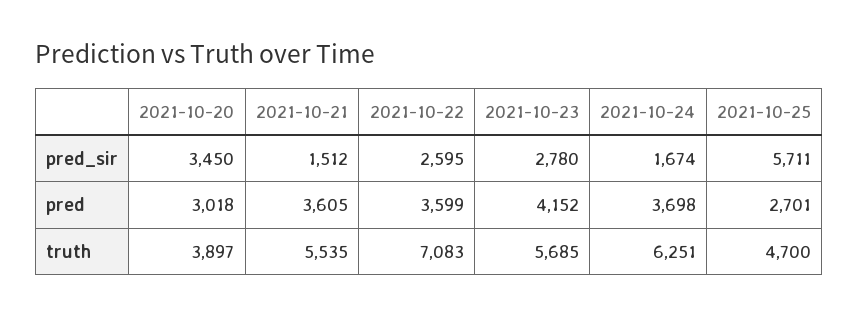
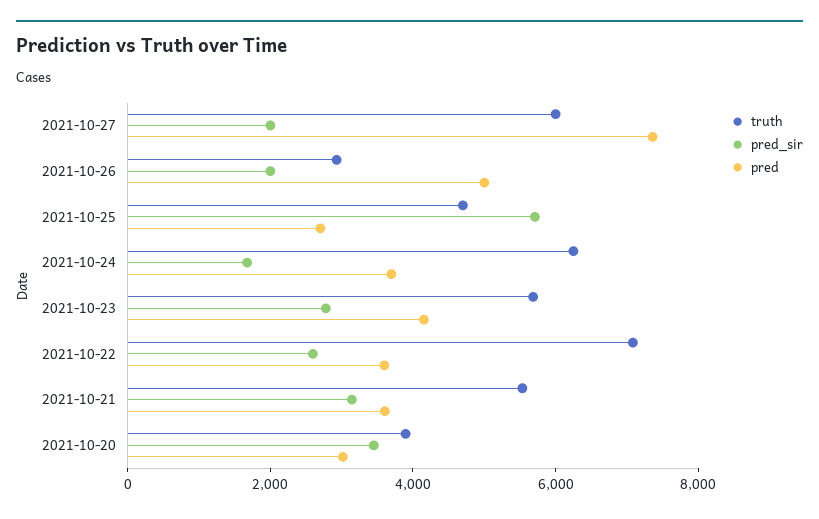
pred_sir, 2021-10-21: 1512 -> 3000
truth, 2021-10-27: none -> 6000
pred_sir, 2021-10-27: none -> 2000
pred, 2021-10-27: none -> 7500
truth, 2021-10-26: none -> 3000
pred_sir, 2021-10-26: none -> 2000
pred, 2021-10-26: none -> 5000

